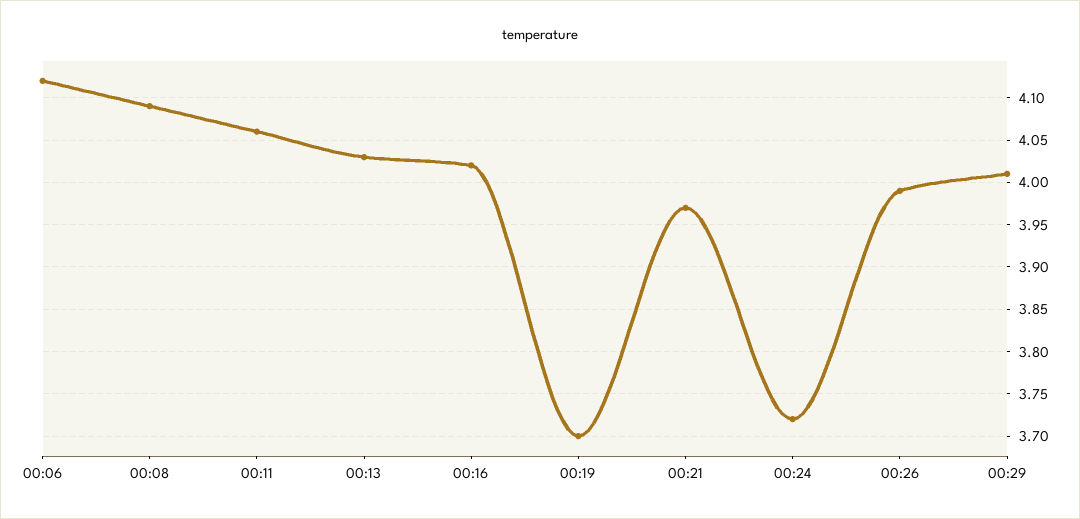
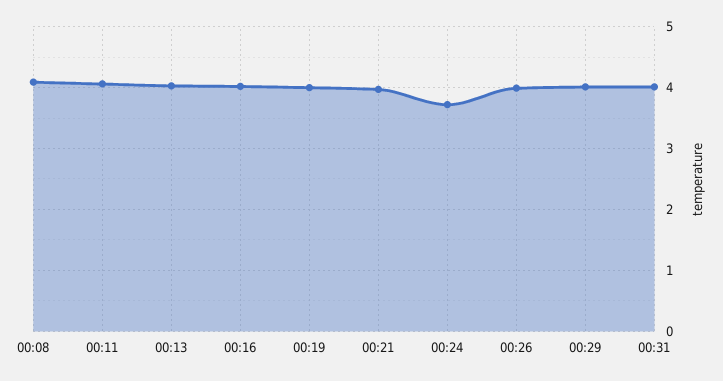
00:06: 4.12 -> none
00:19: 3.7 -> 4
00:31: none -> 4

